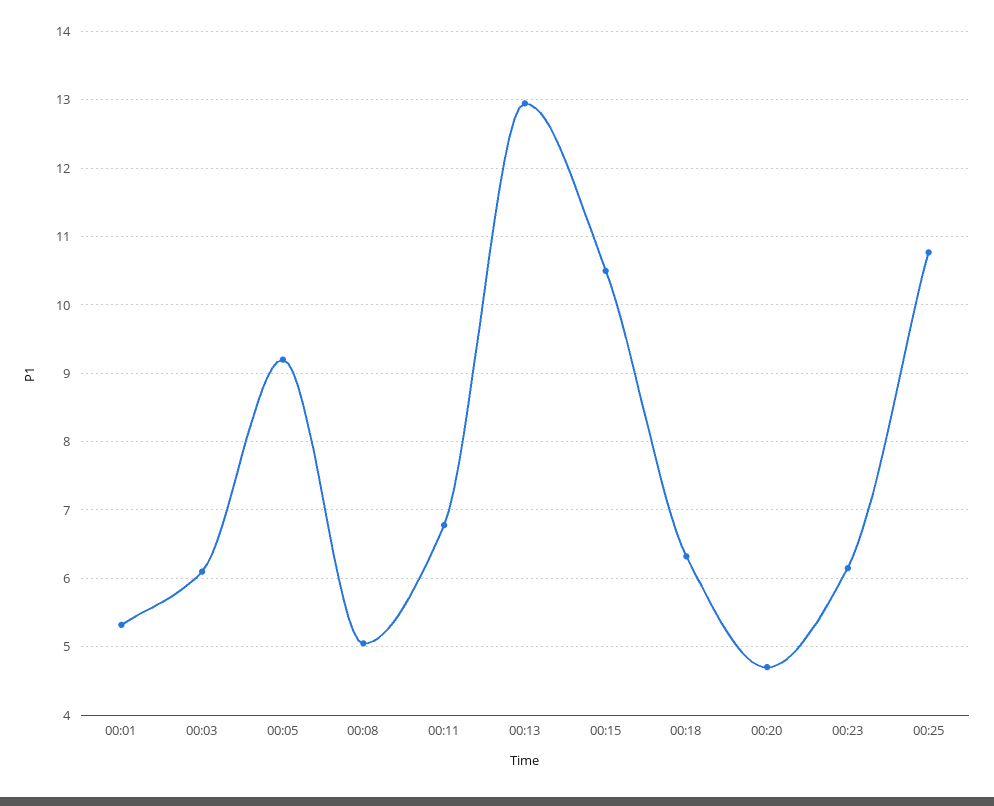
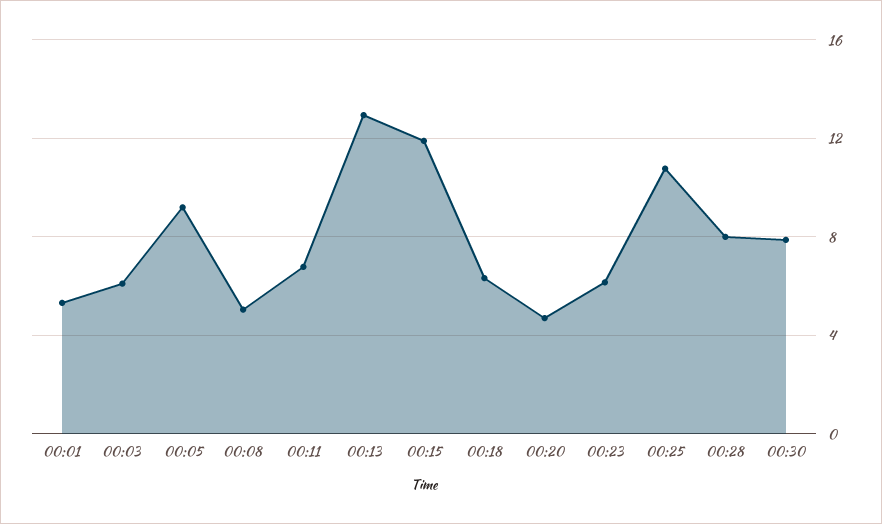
00:15: 10.5 -> 12
00:28: none -> 8
00:30: none -> 8

